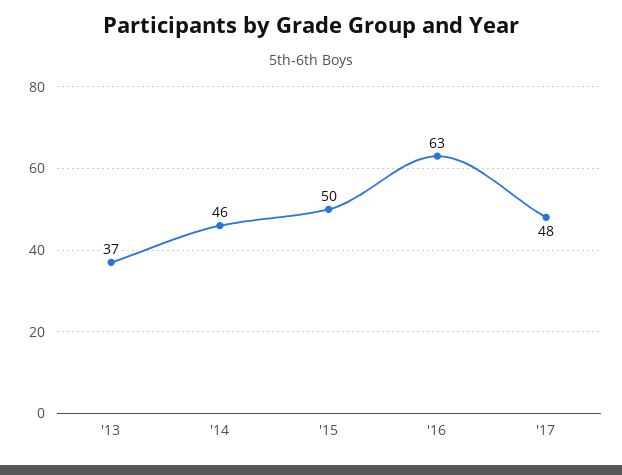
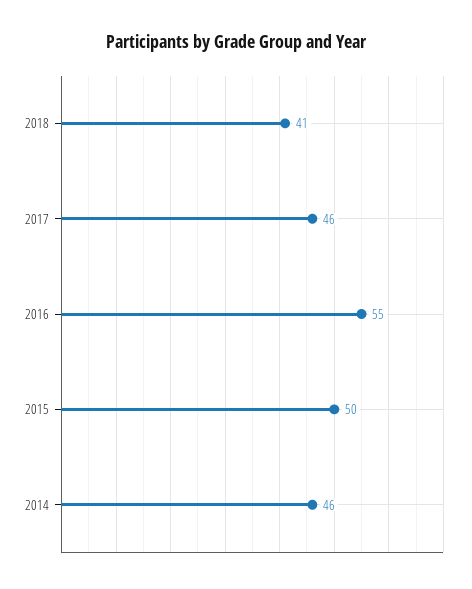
'13: 37 -> none
'16: 63 -> 55
'17: 48 -> 46
2018: none -> 41

